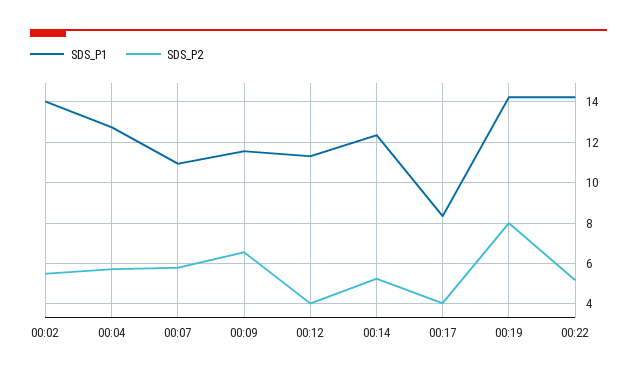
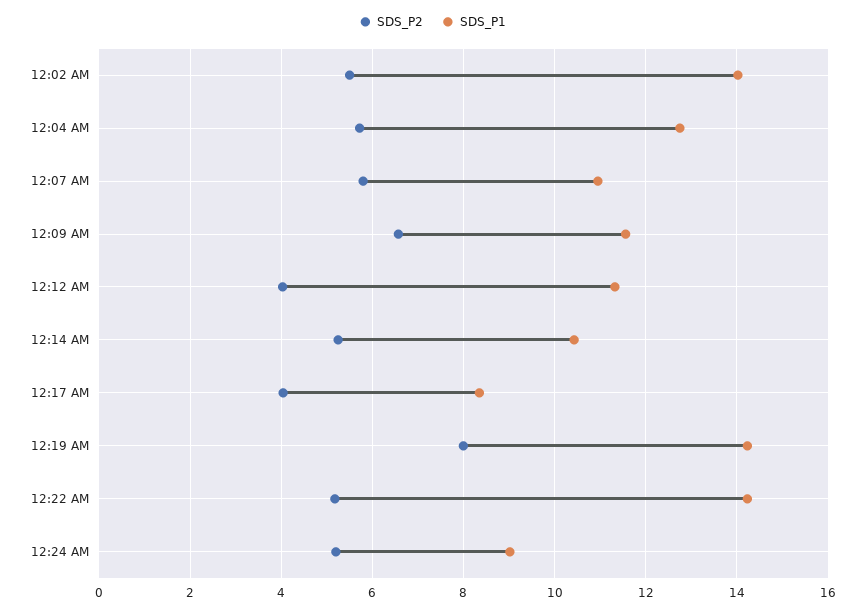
SDS_P1, 00:14: 12.5 -> 10.4
SDS_P2, 12:24 AM: none -> 5.2
SDS_P1, 12:24 AM: none -> 9

